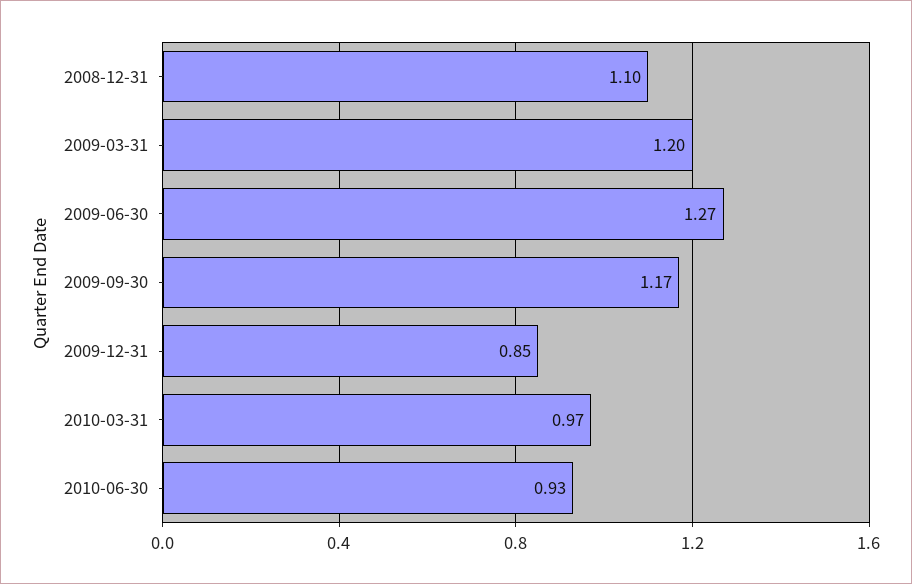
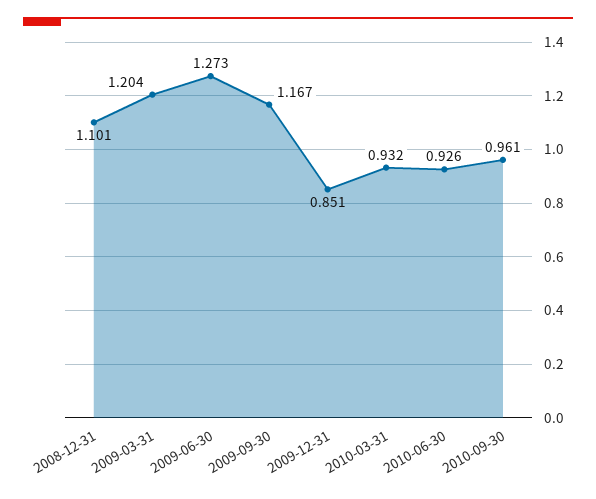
2010-03-31: 0.97 -> 0.932
2010-09-30: none -> 0.961

